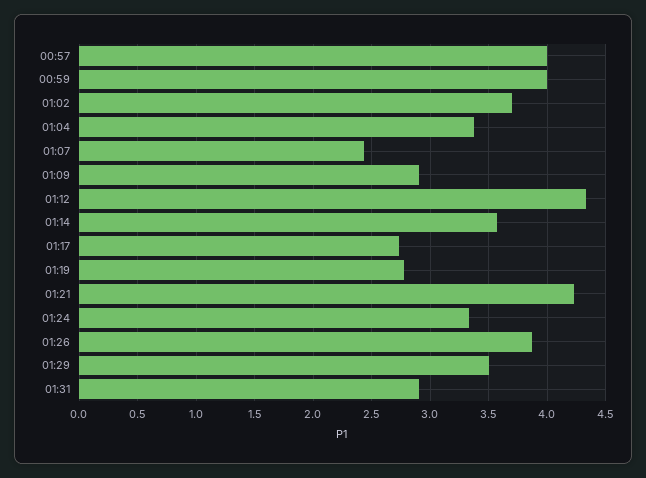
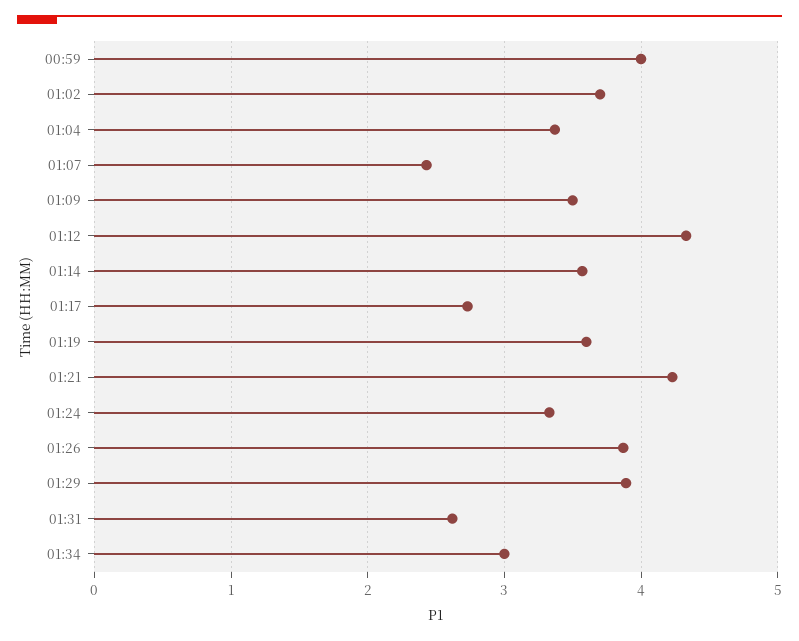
00:57: 4 -> none
01:09: 2.9 -> 3.5
01:19: 2.8 -> 3.6
01:29: 3.5 -> 3.9
01:31: 2.9 -> 2.6
01:34: none -> 3

